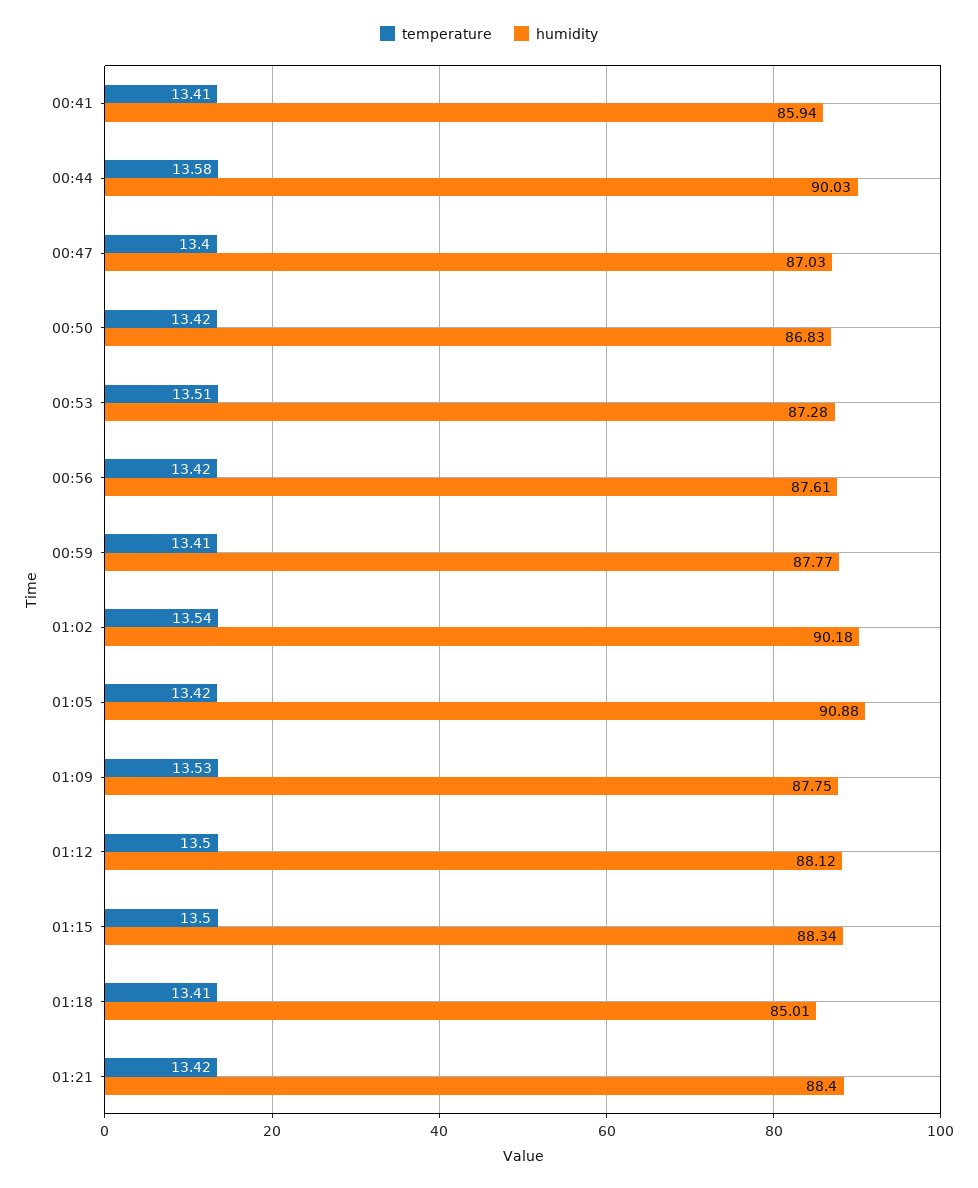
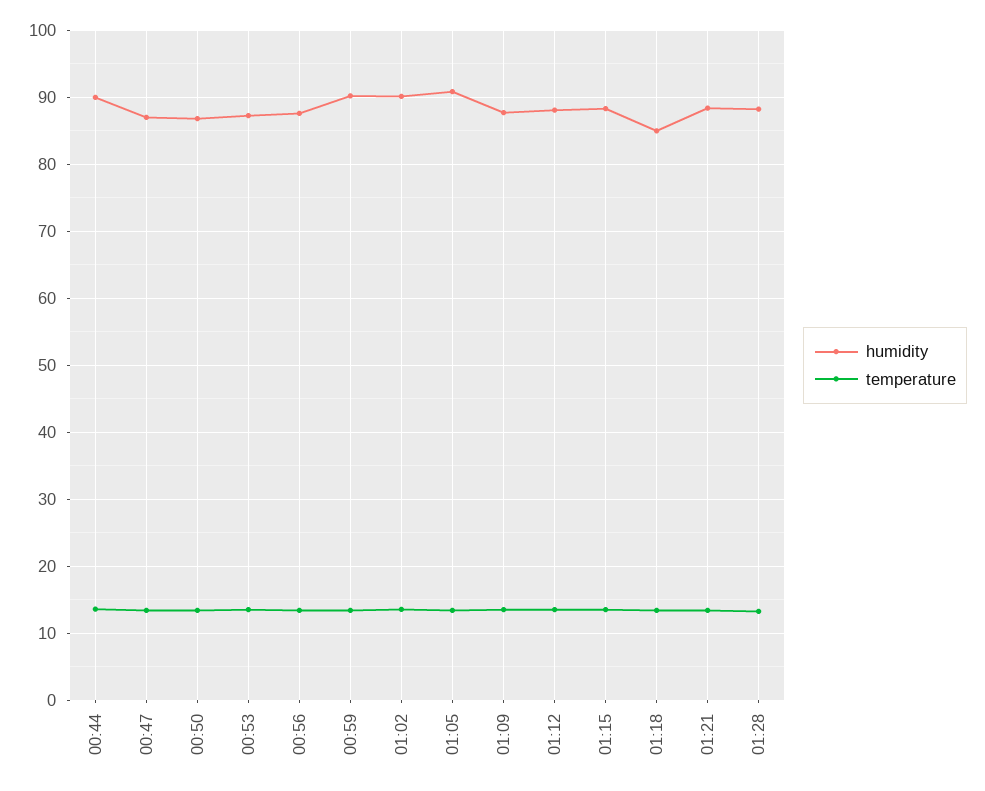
temperature, 00:41: 13.41 -> none
humidity, 00:41: 85.94 -> none
humidity, 00:59: 87.77 -> 90
humidity, 01:28: none -> 88
temperature, 01:28: none -> 13

